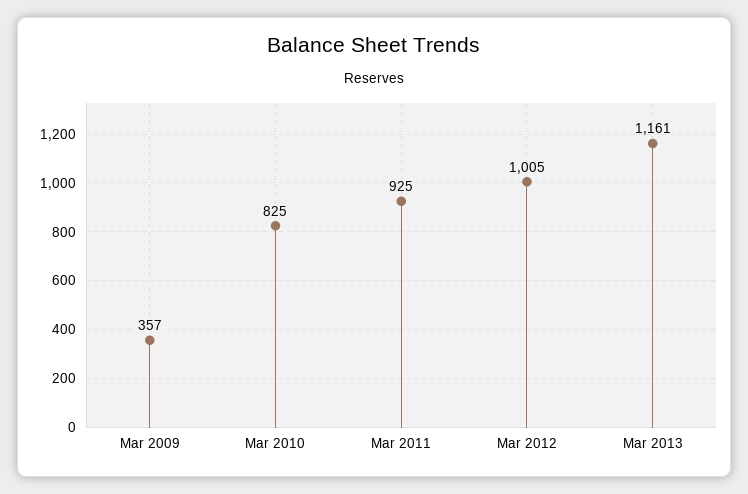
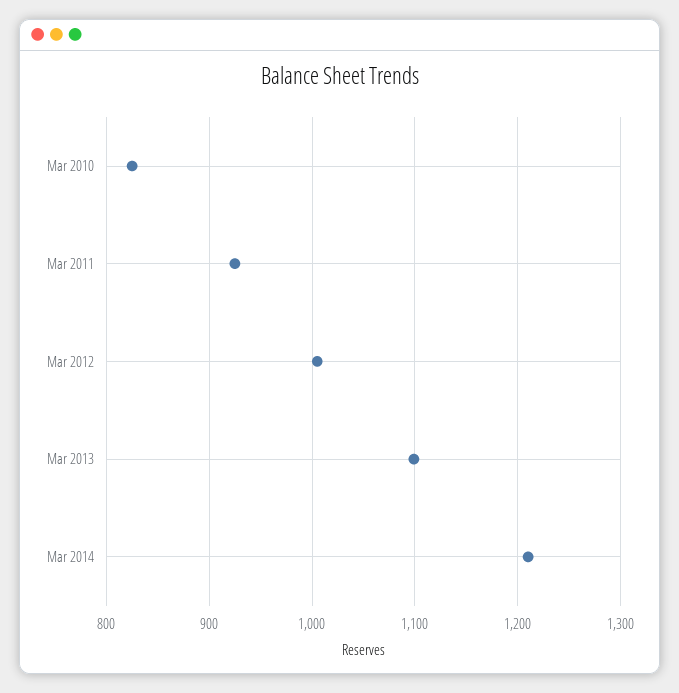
Mar 2009: 357 -> none
Mar 2013: 1161 -> 1100
Mar 2014: none -> 1210

